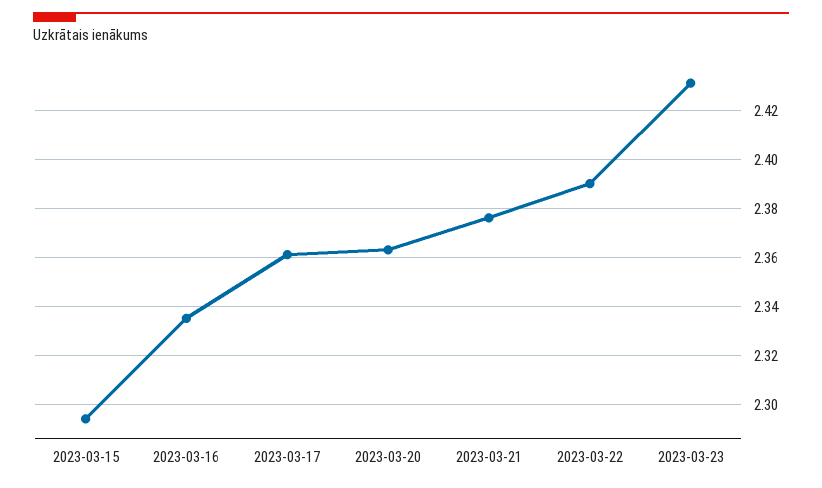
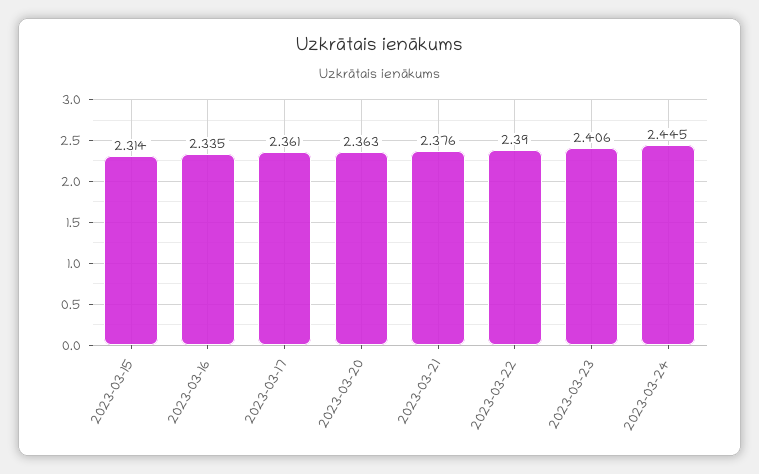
2023-03-15: 2.295 -> 2.314
2023-03-23: 2.43 -> 2.406
2023-03-24: none -> 2.445

